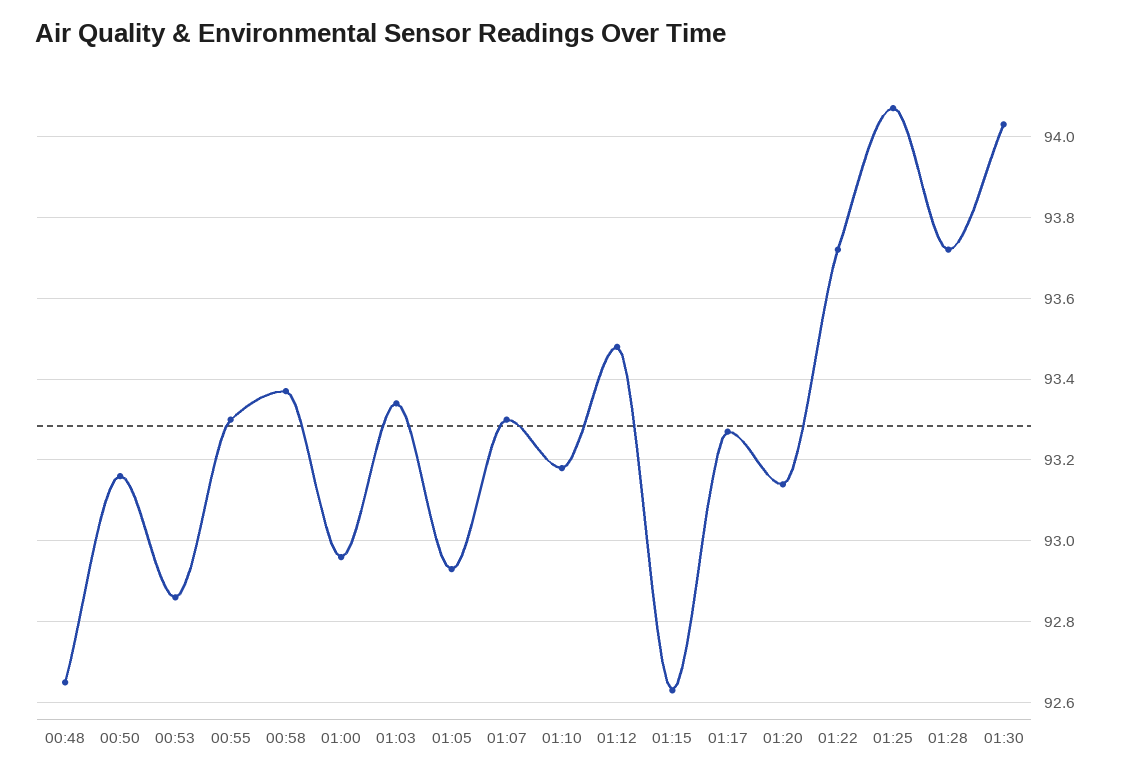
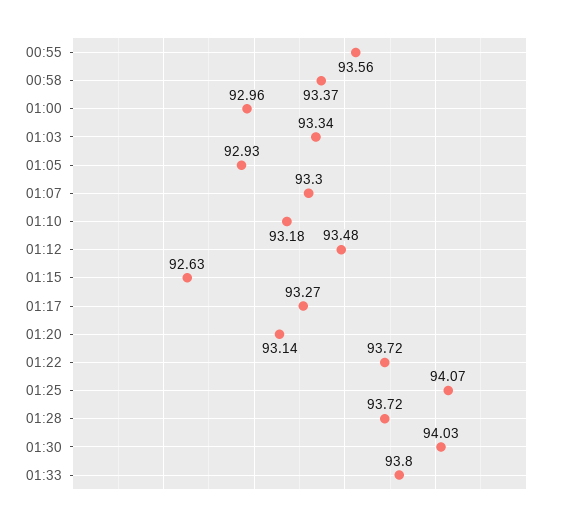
00:48: 92.65 -> none
00:50: 93.15 -> none
00:53: 92.85 -> none
00:55: 93.3 -> 93.56
01:33: none -> 93.8

